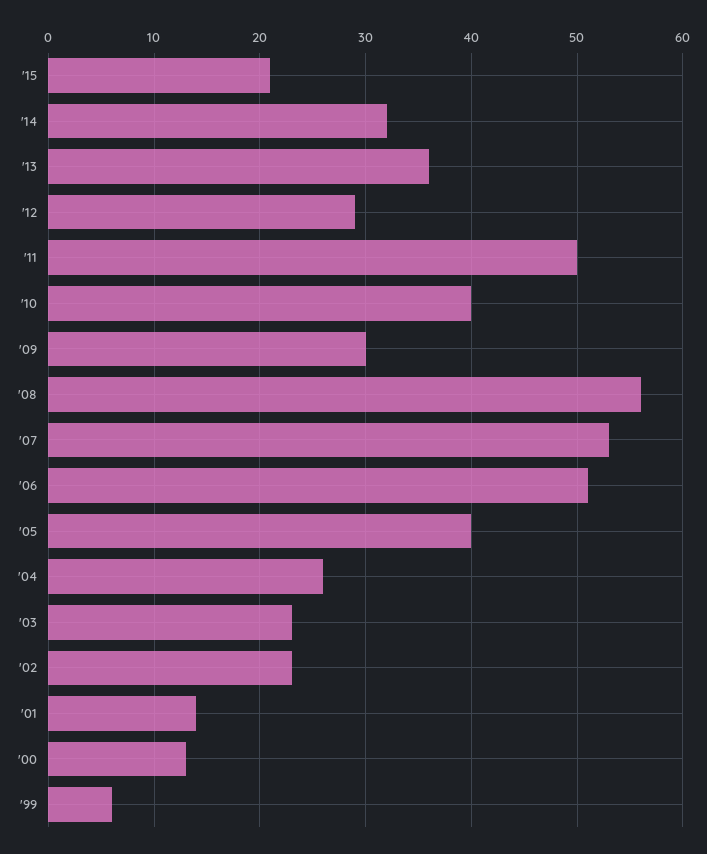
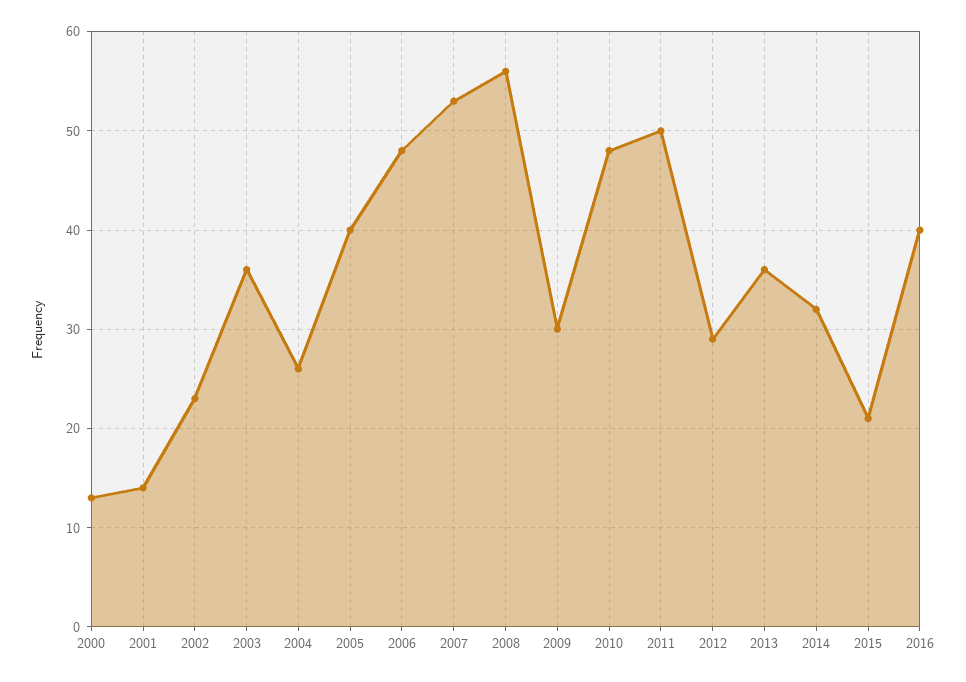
'10: 40 -> 48
'06: 51 -> 48
'03: 23 -> 36
'99: 6 -> none
2016: none -> 40

